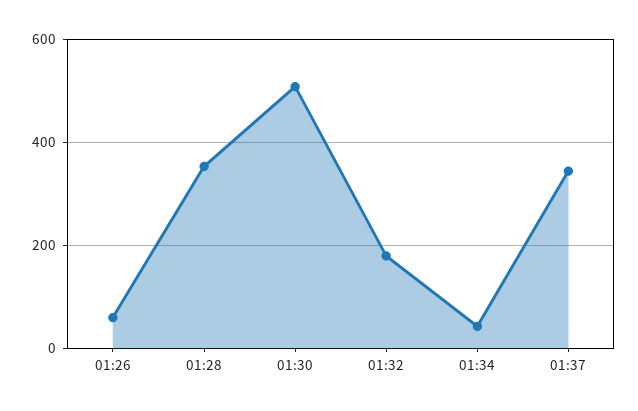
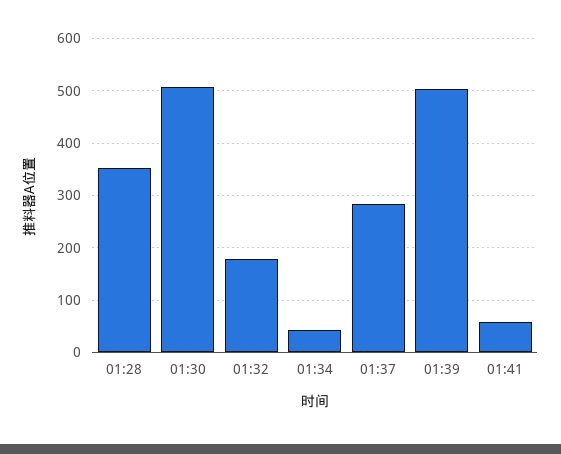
01:26: 60 -> none
01:37: 340 -> 280
01:39: none -> 500
01:41: none -> 60

